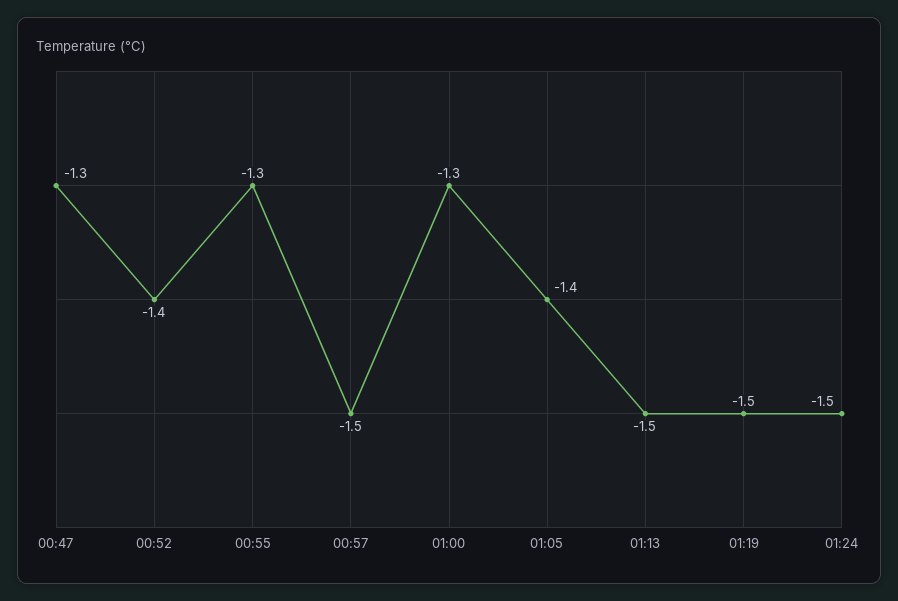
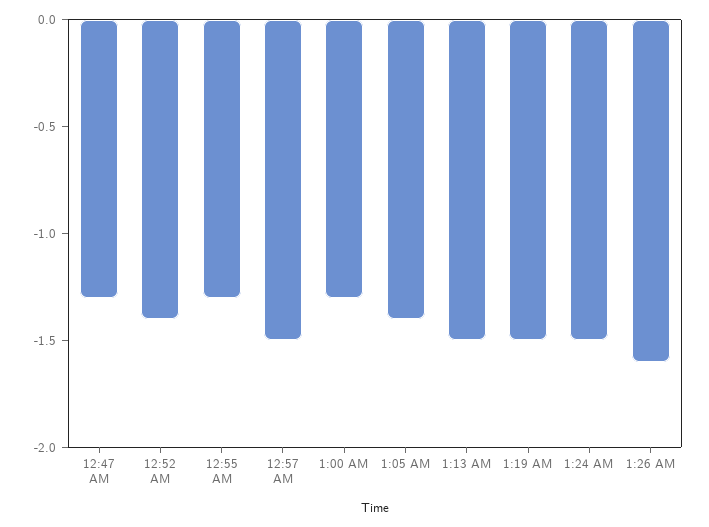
1:26 AM: none -> -1.6

